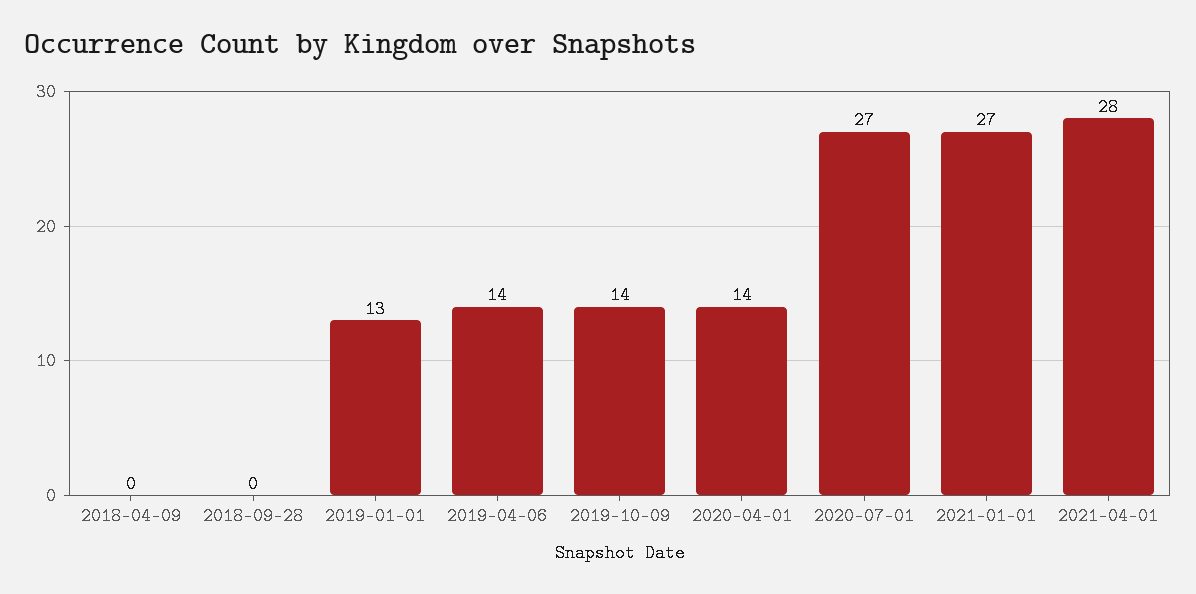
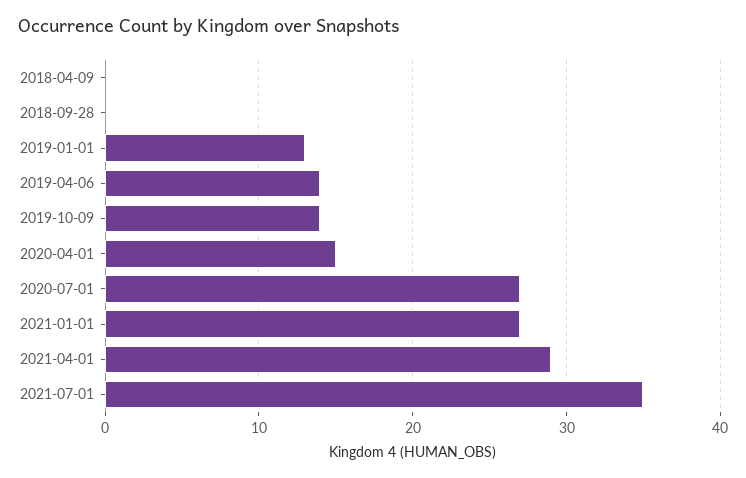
2020-04-01: 14 -> 15
2021-04-01: 28 -> 29
2021-07-01: none -> 35

